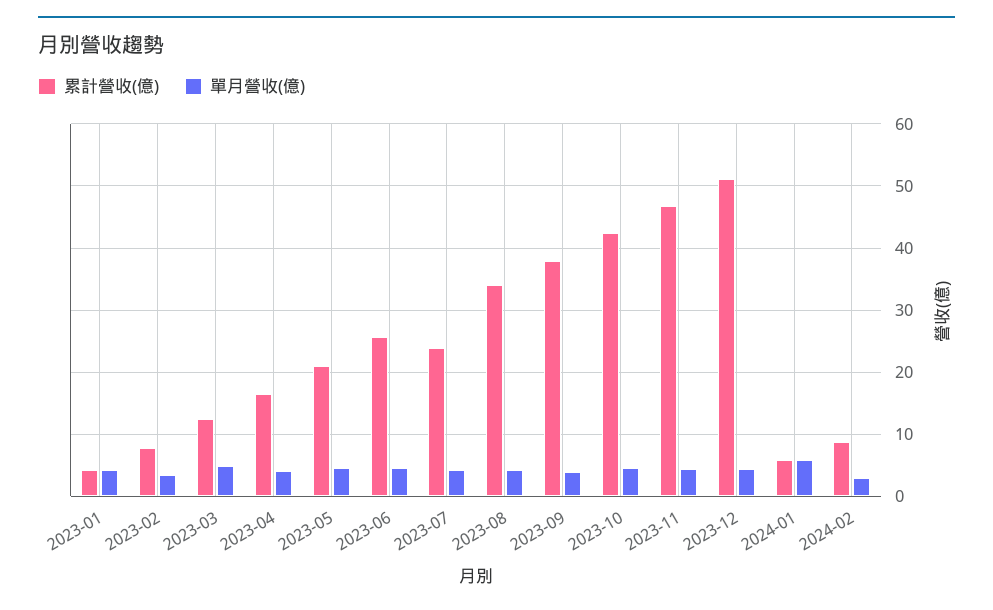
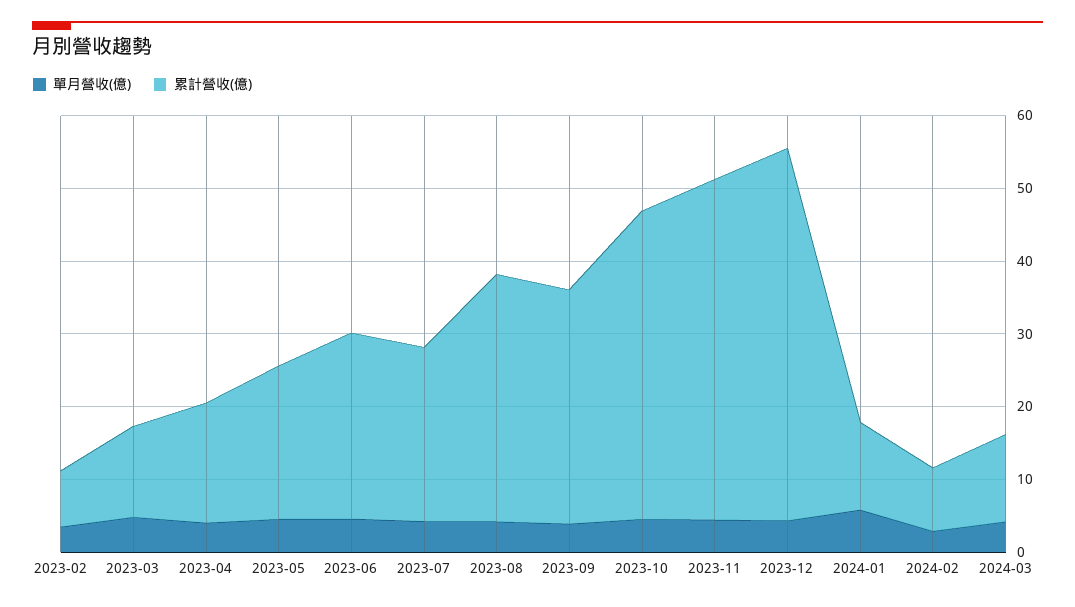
累計營收(億), 2023-01: 4 -> none
單月營收(億), 2023-01: 4 -> none
累計營收(億), 2023-09: 38 -> 32
累計營收(億), 2024-01: 6 -> 12
單月營收(億), 2024-03: none -> 4
累計營收(億), 2024-03: none -> 12

